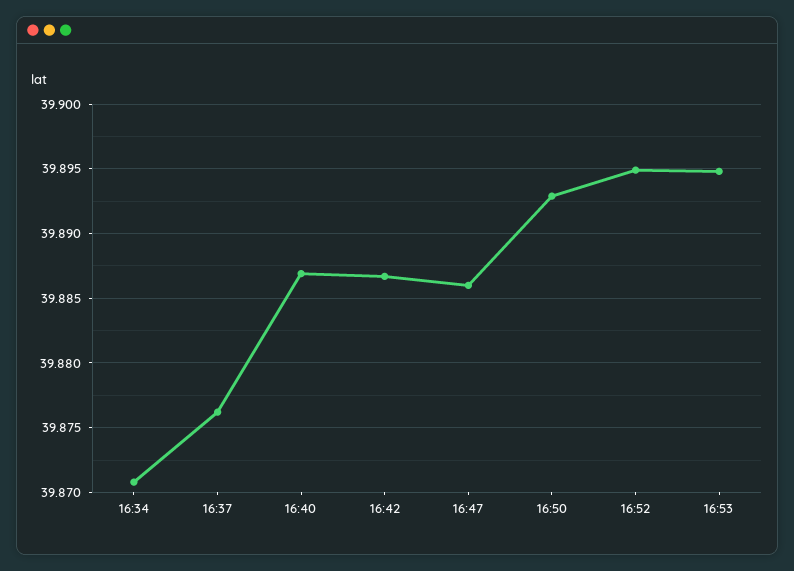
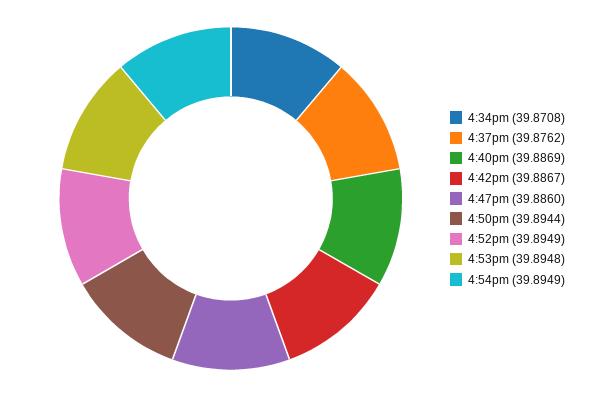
16:50: 39.893 -> 39.8944
4:54pm: none -> 39.8949

